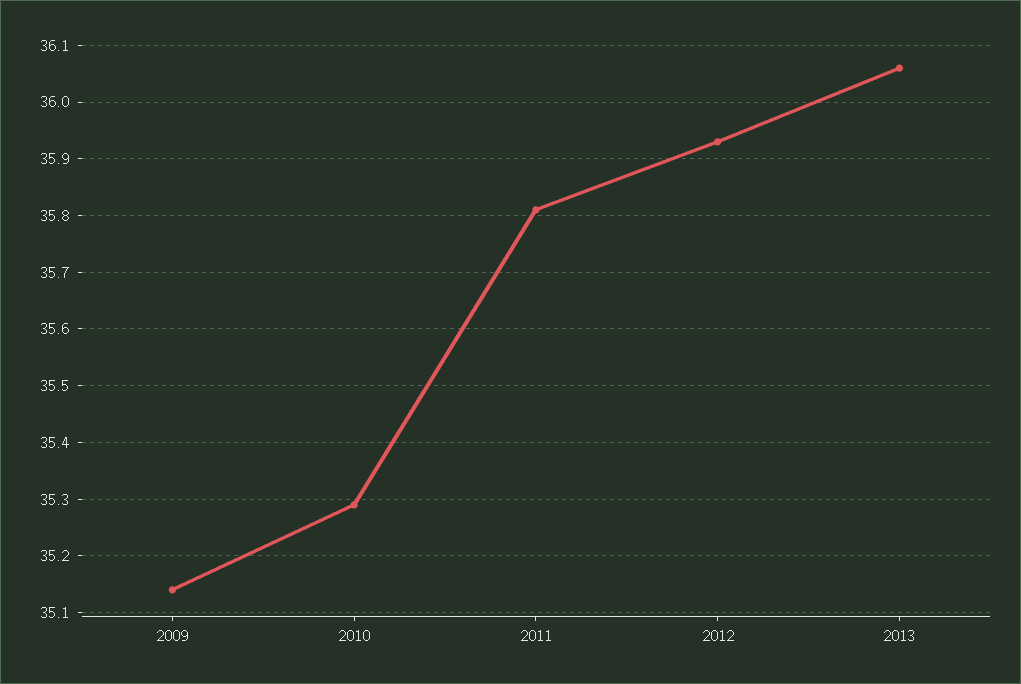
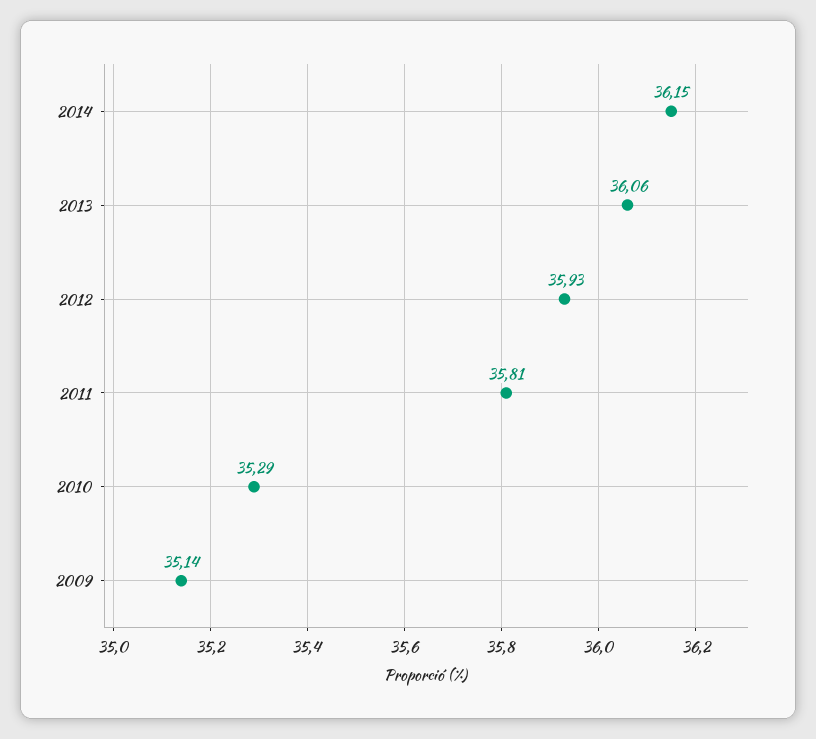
2014: none -> 36.15

